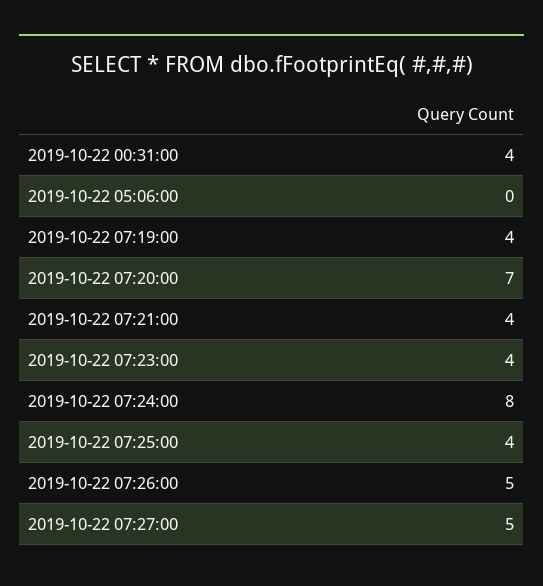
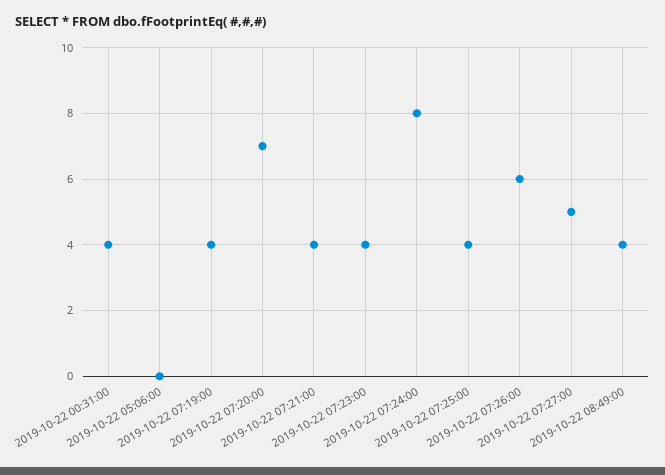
2019-10-22 07:26:00: 5 -> 6
2019-10-22 08:49:00: none -> 4

